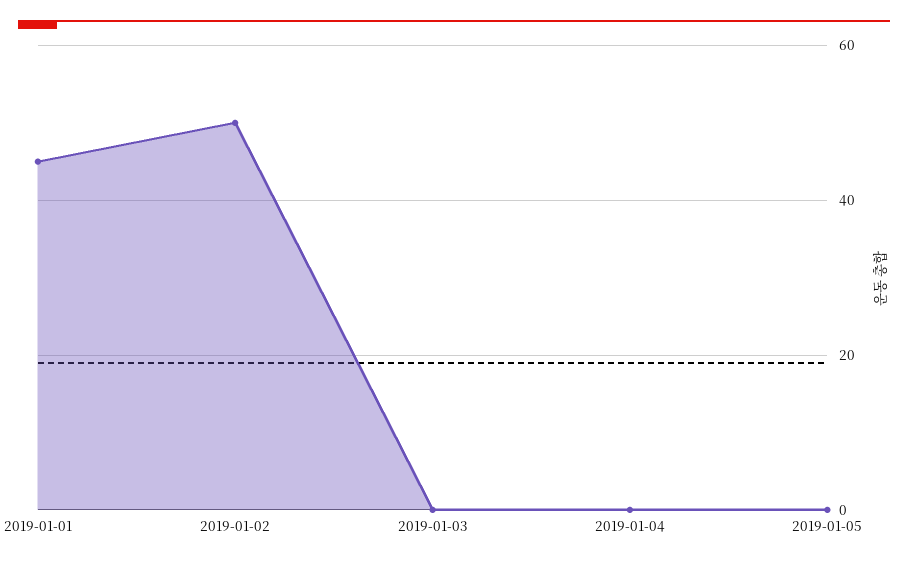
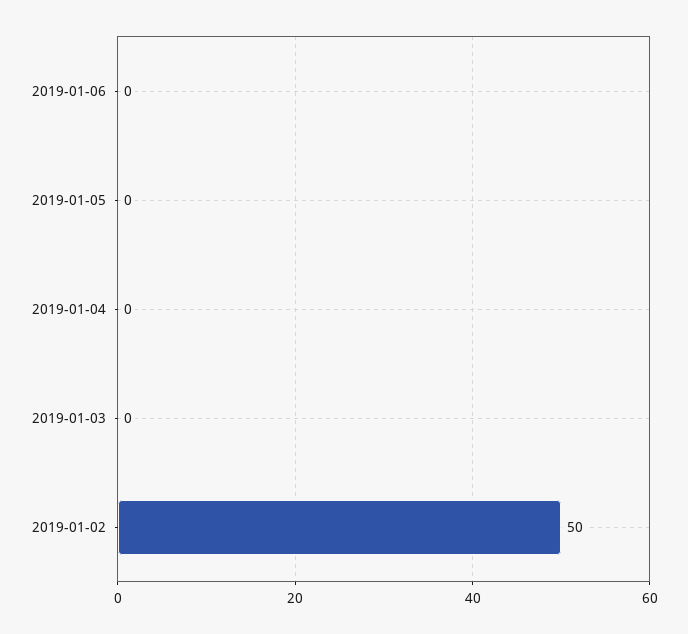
2019-01-01: 45 -> none
2019-01-06: none -> 0

